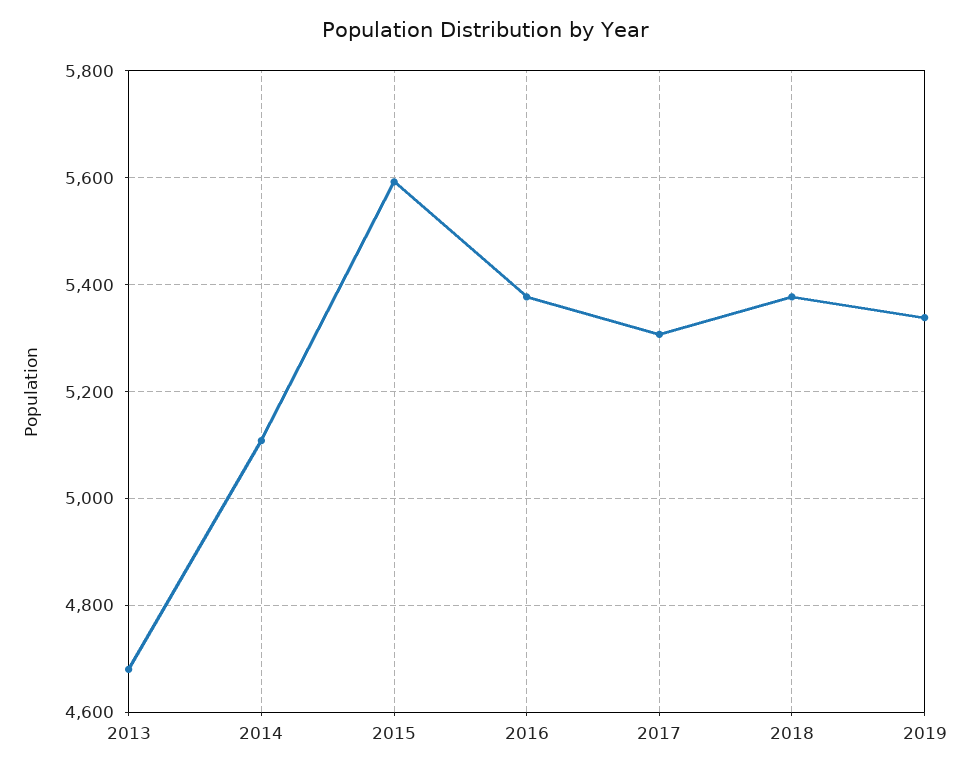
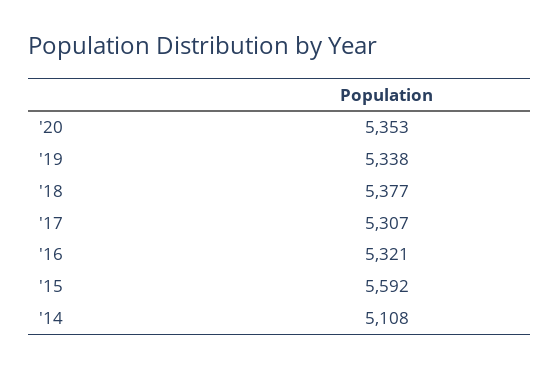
2013: 4680 -> none
2016: 5380 -> 5321
'20: none -> 5353

